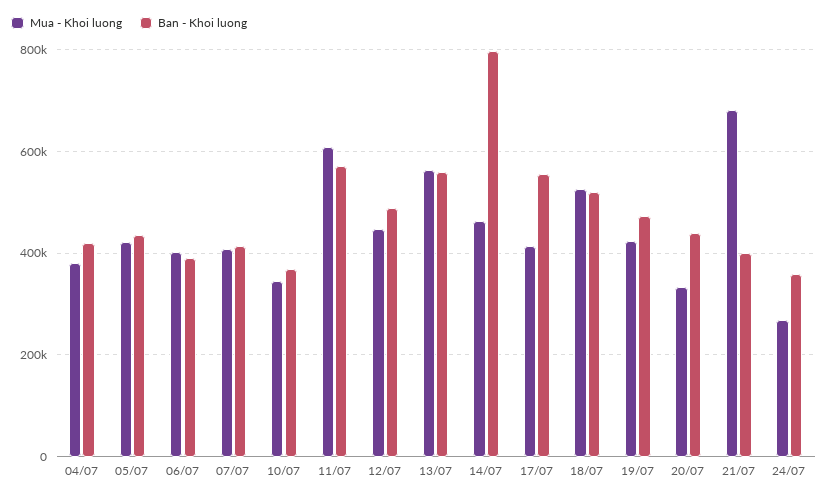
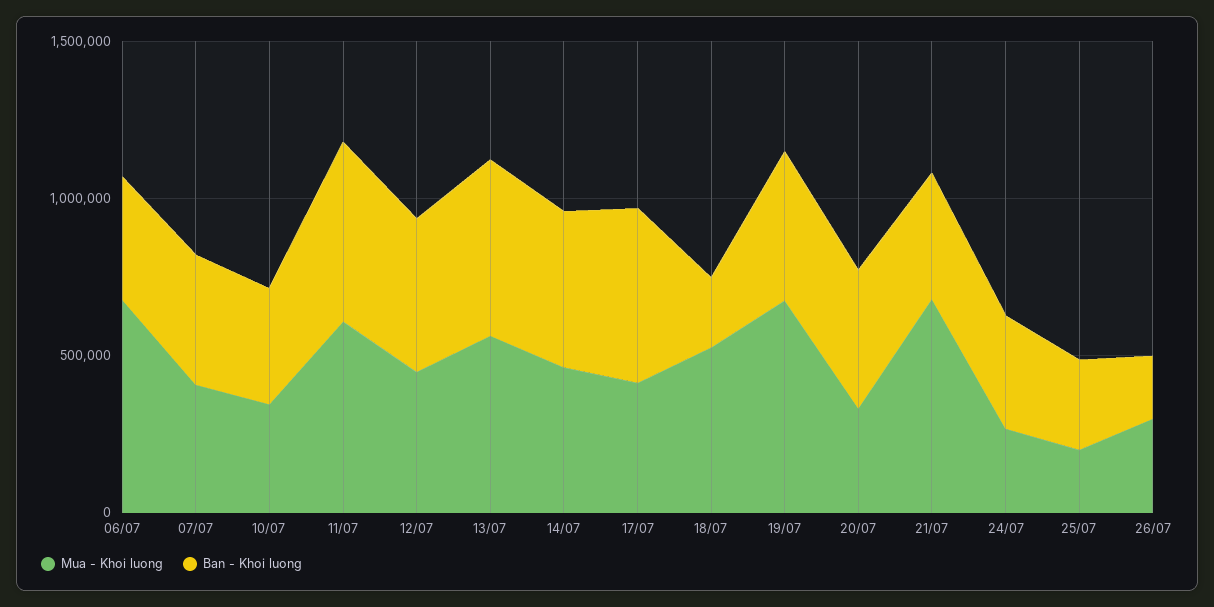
Mua - Khoi luong, 04/07: 380000 -> none
Ban - Khoi luong, 04/07: 420000 -> none
Mua - Khoi luong, 05/07: 420000 -> none
Ban - Khoi luong, 05/07: 440000 -> none
Mua - Khoi luong, 06/07: 400000 -> 700000
Ban - Khoi luong, 14/07: 800000 -> 500000
Ban - Khoi luong, 18/07: 520000 -> 200000
Mua - Khoi luong, 19/07: 420000 -> 700000
Mua - Khoi luong, 25/07: none -> 200000
Ban - Khoi luong, 25/07: none -> 300000
Mua - Khoi luong, 26/07: none -> 300000
Ban - Khoi luong, 26/07: none -> 200000

